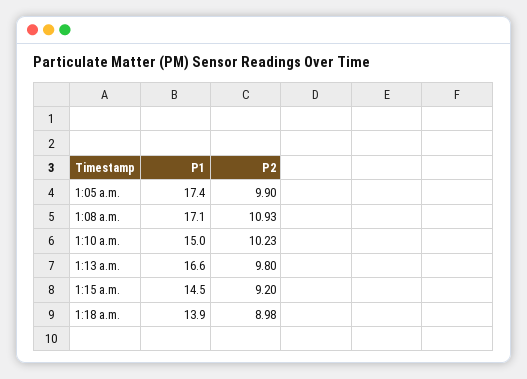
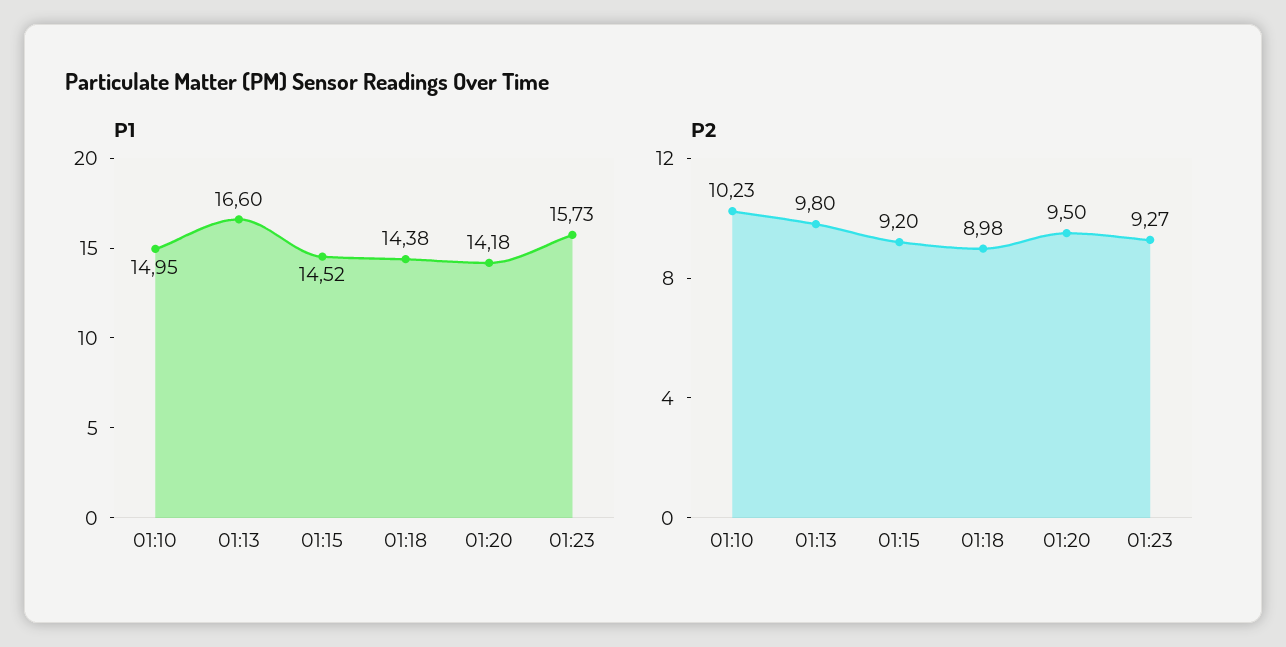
P1, 1:05 a.m.: 17.4 -> none
P2, 1:05 a.m.: 9.9 -> none
P1, 1:08 a.m.: 17.1 -> none
P2, 1:08 a.m.: 10.93 -> none
P1, 1:18 a.m.: 13.9 -> 14.38
P1, 01:20: none -> 14.18
P1, 01:23: none -> 15.73
P2, 01:20: none -> 9.5
P2, 01:23: none -> 9.27

